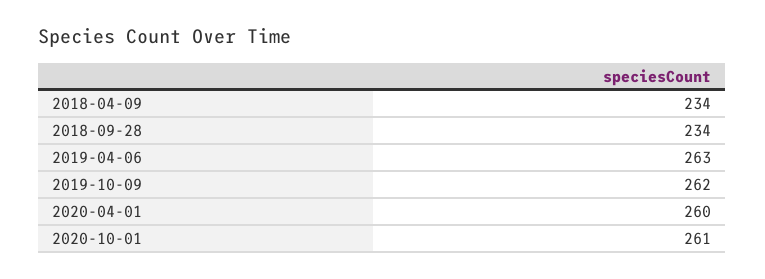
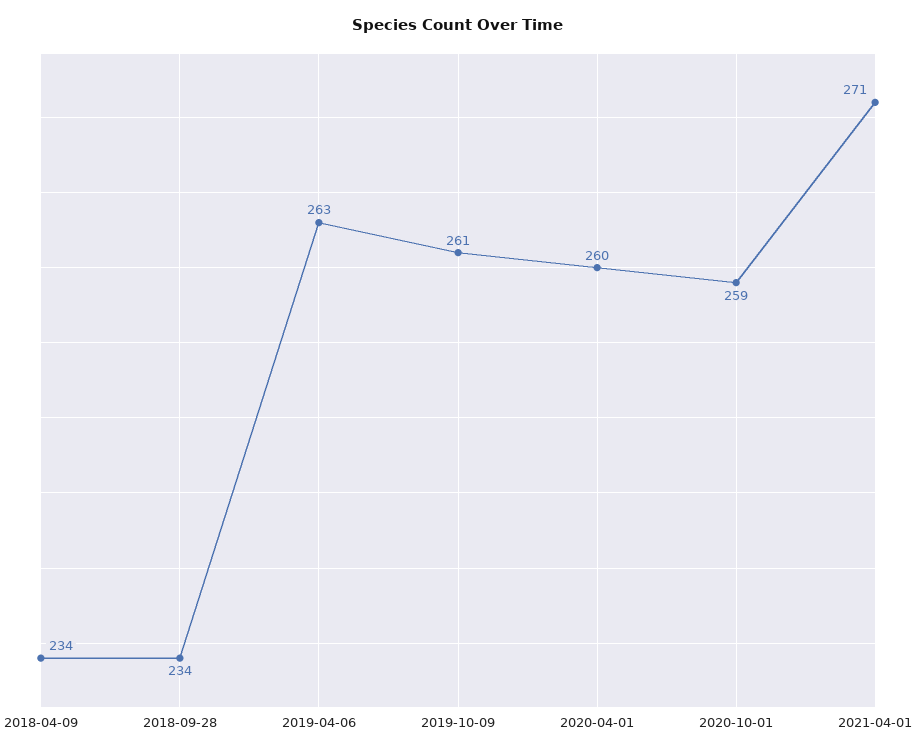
2019-10-09: 262 -> 261
2020-10-01: 261 -> 259
2021-04-01: none -> 271

